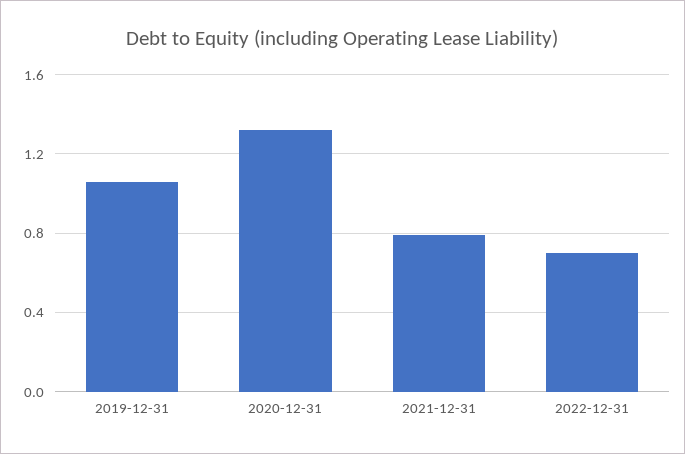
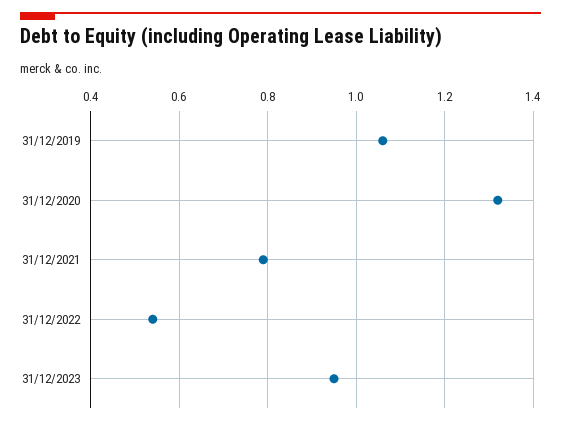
2022-12-31: 0.7 -> 0.55
31/12/2023: none -> 0.95

